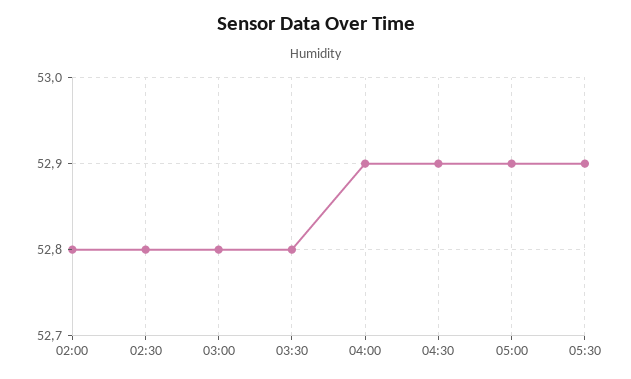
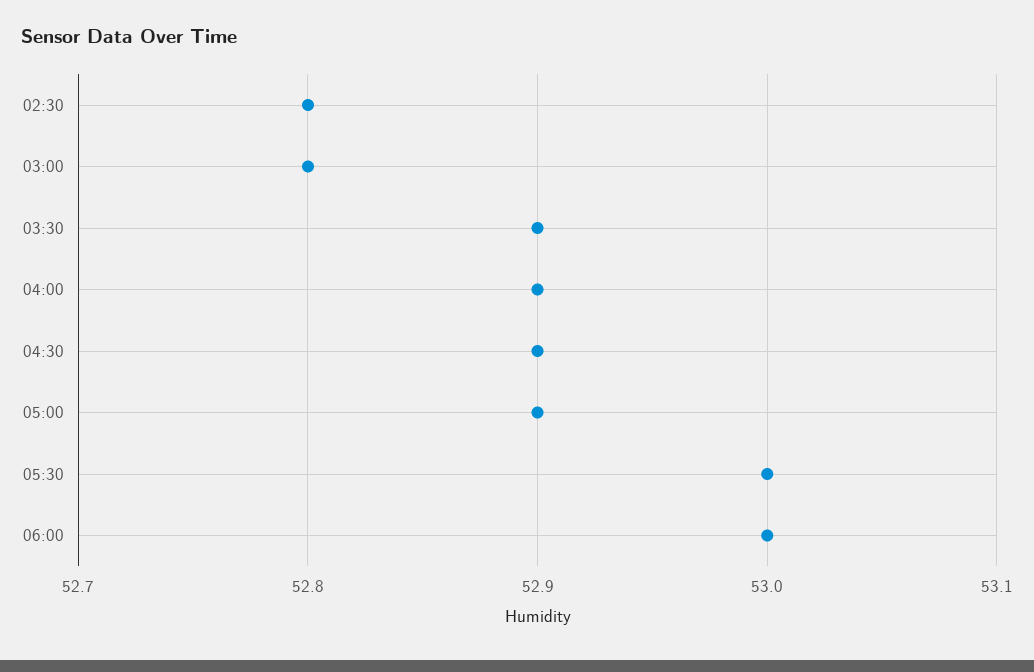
02:00: 52.8 -> none
03:30: 52.8 -> 52.9
05:30: 52.9 -> 53
06:00: none -> 53

